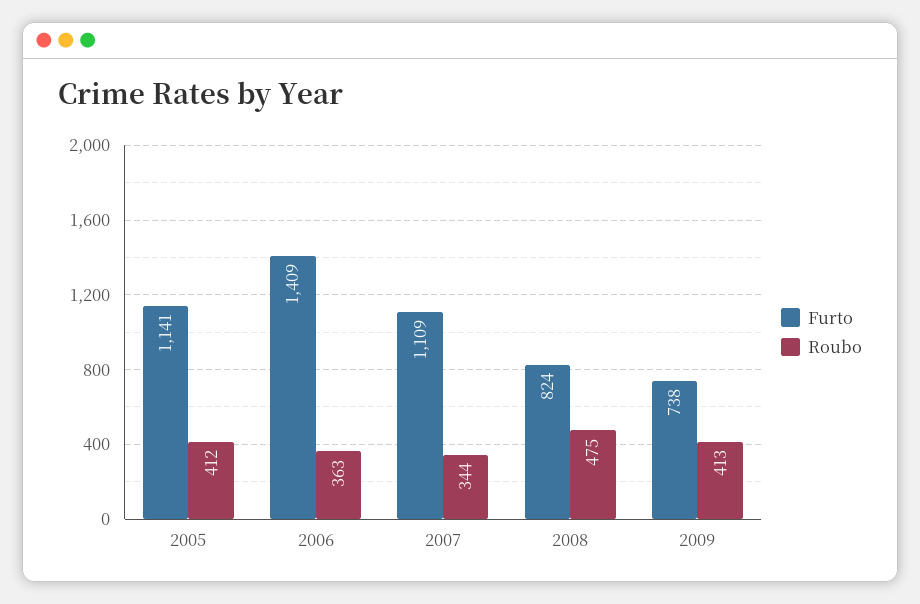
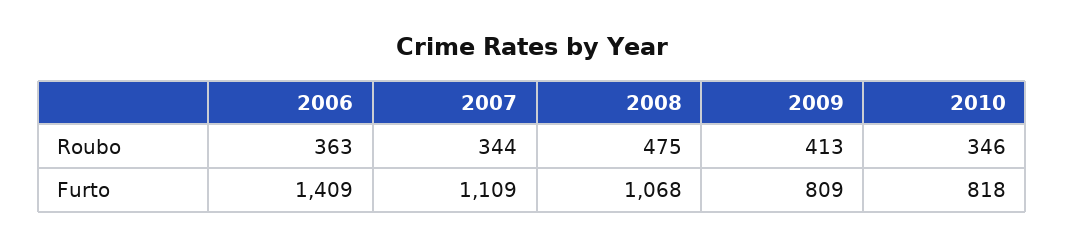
Furto, 2005: 1141 -> none
Roubo, 2005: 412 -> none
Furto, 2008: 824 -> 1068
Furto, 2009: 738 -> 809
Roubo, 2010: none -> 346
Furto, 2010: none -> 818

